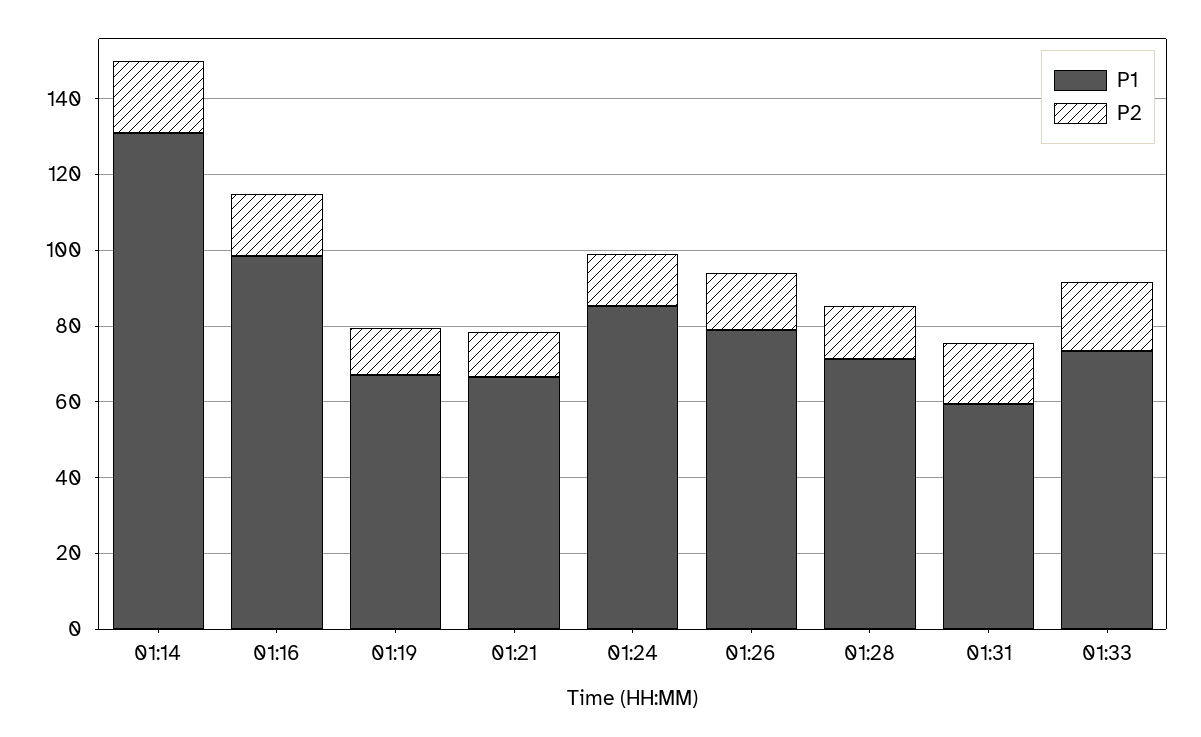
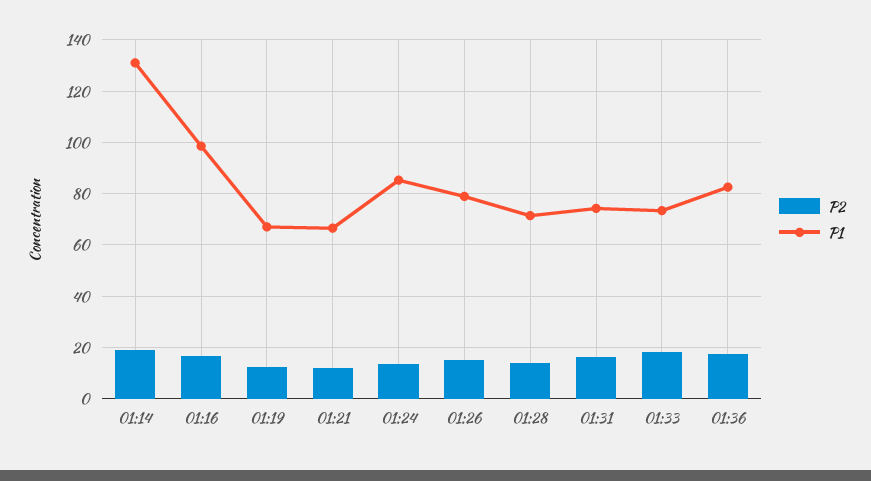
P1, 01:31: 60 -> 75
P2, 01:36: none -> 17.5
P1, 01:36: none -> 82.5

